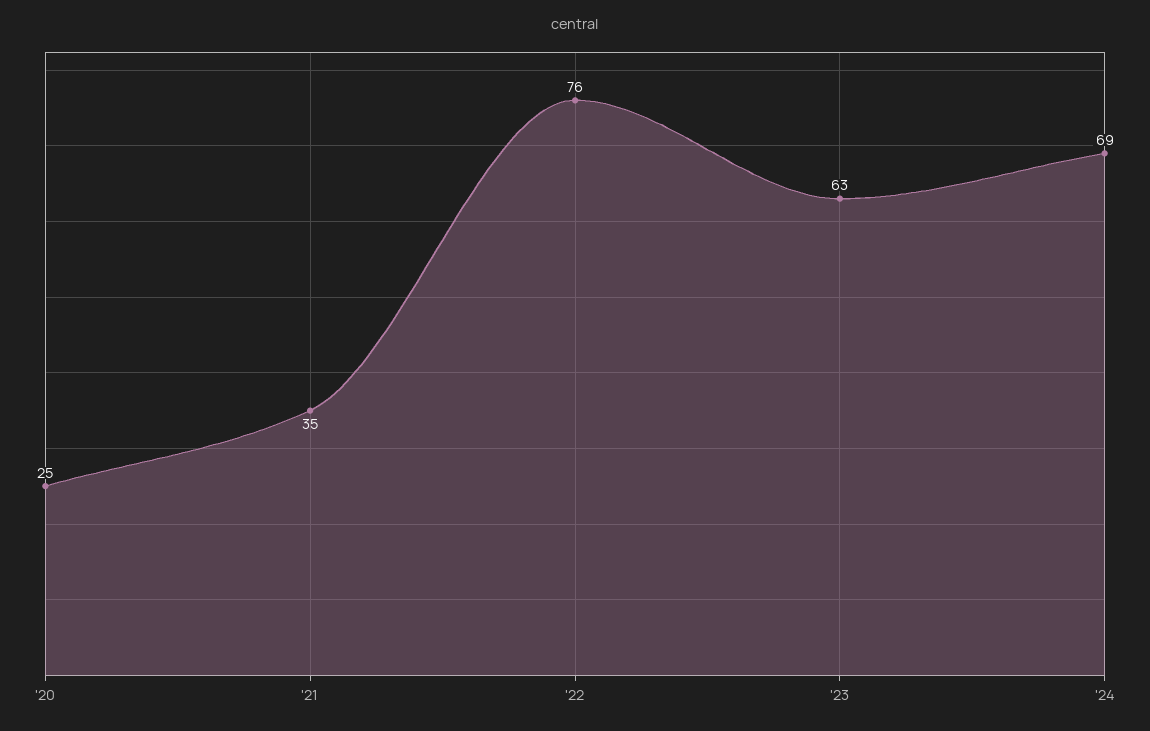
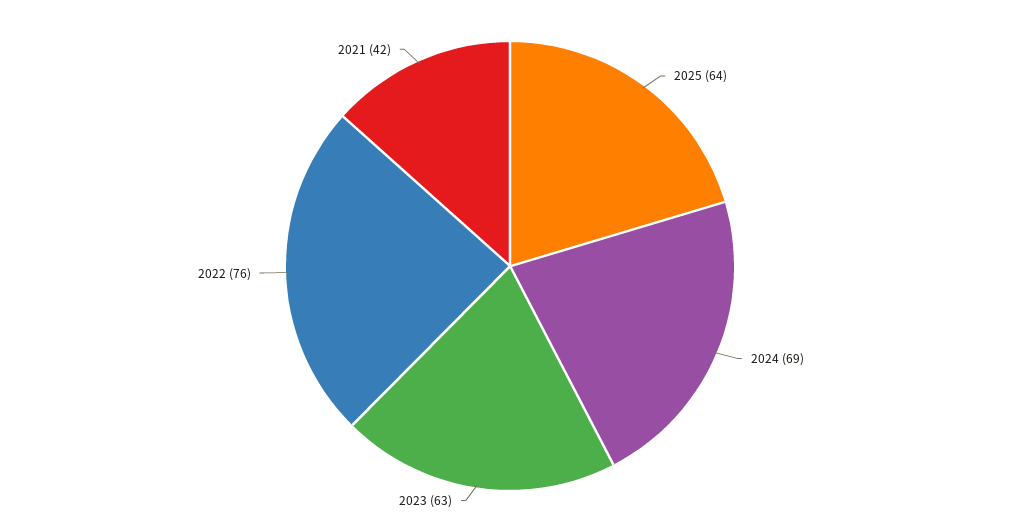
'20: 25 -> none
'21: 35 -> 42
2025: none -> 64

